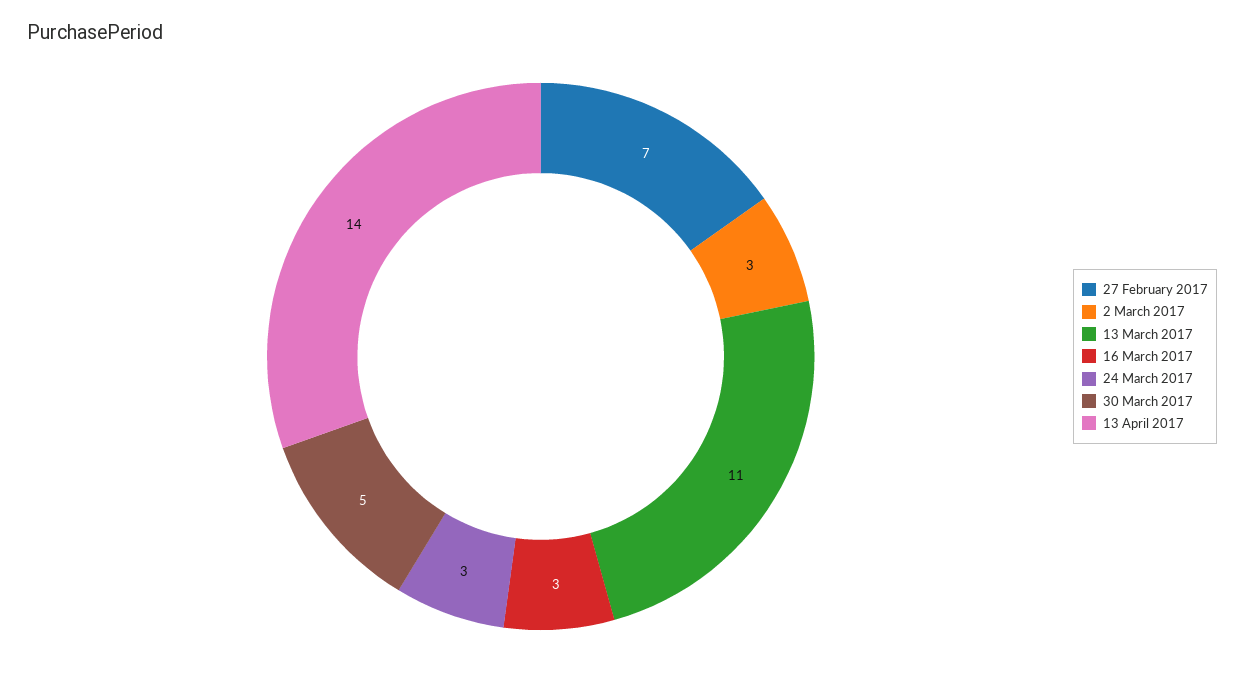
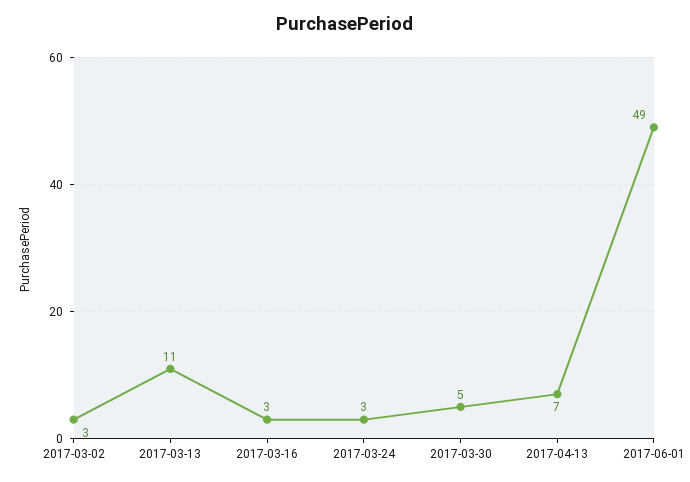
27 February 2017: 7 -> none
13 April 2017: 14 -> 7
2017-06-01: none -> 49

